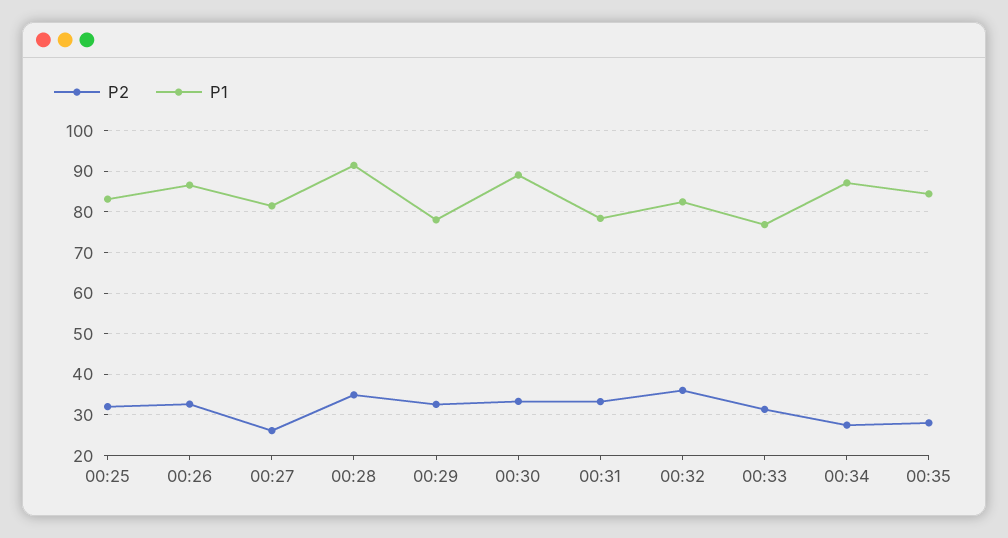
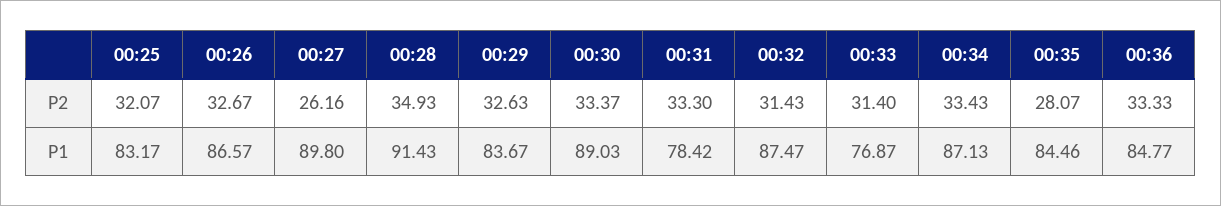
P1, 00:27: 82 -> 89.8
P1, 00:29: 78 -> 83.67
P2, 00:32: 36 -> 31.43
P1, 00:32: 82 -> 87.47
P2, 00:34: 28 -> 33.43
P2, 00:36: none -> 33.33
P1, 00:36: none -> 84.77

